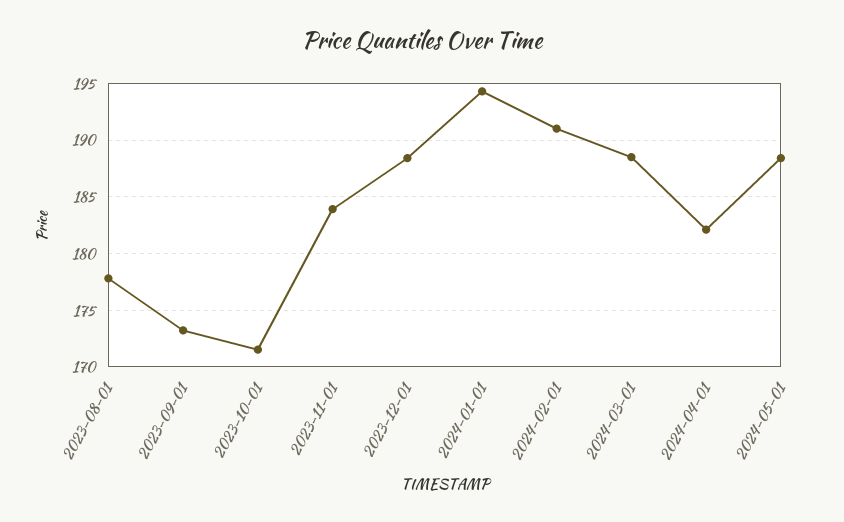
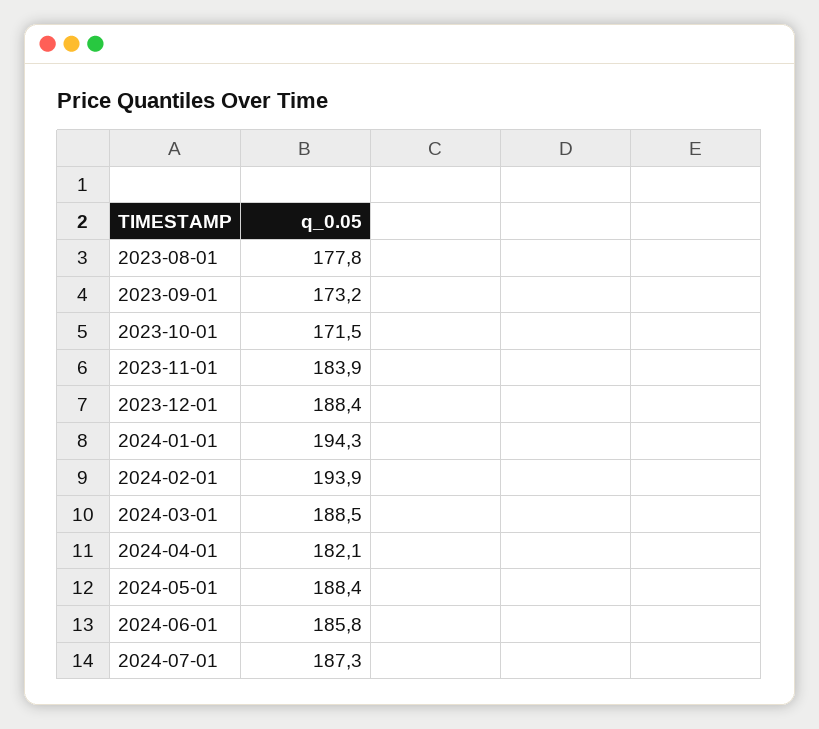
2024-02-01: 191 -> 193.9
2024-06-01: none -> 185.8
2024-07-01: none -> 187.3

